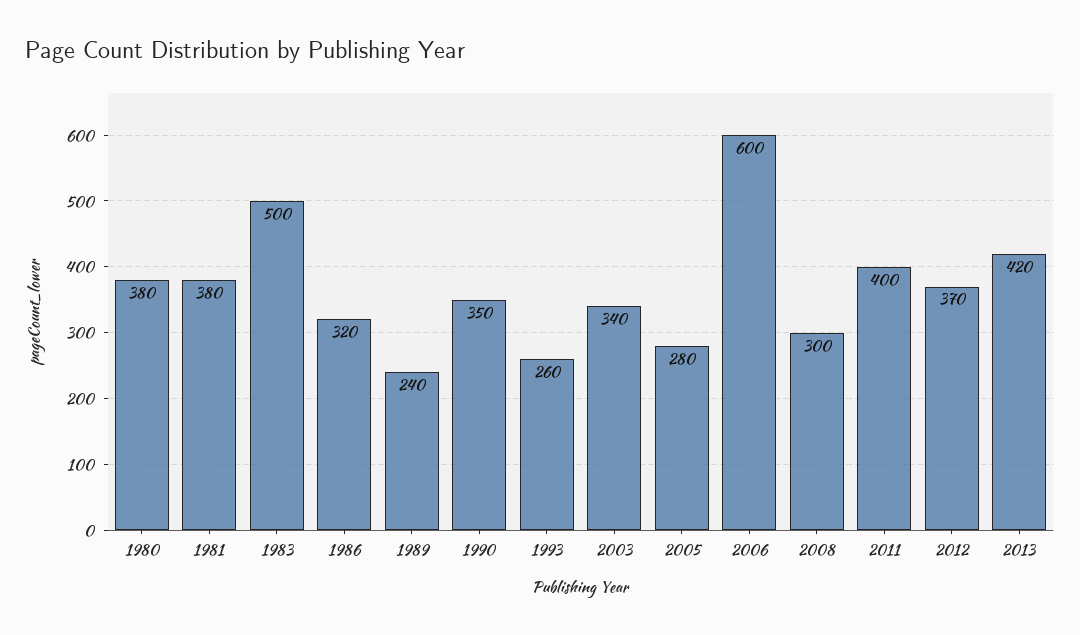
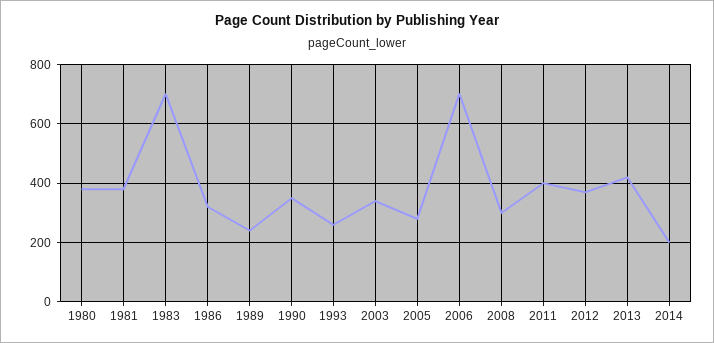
1983: 500 -> 700
2006: 600 -> 700
2014: none -> 200

